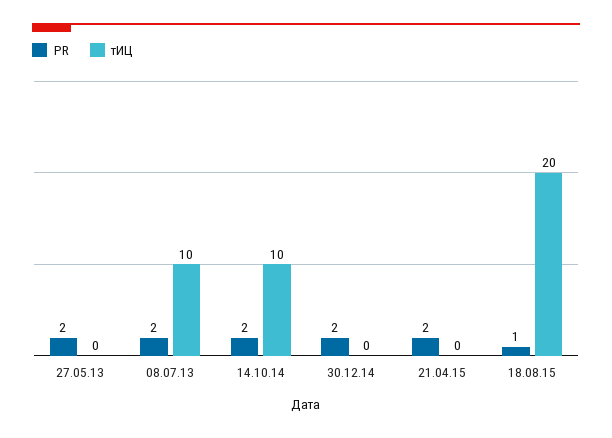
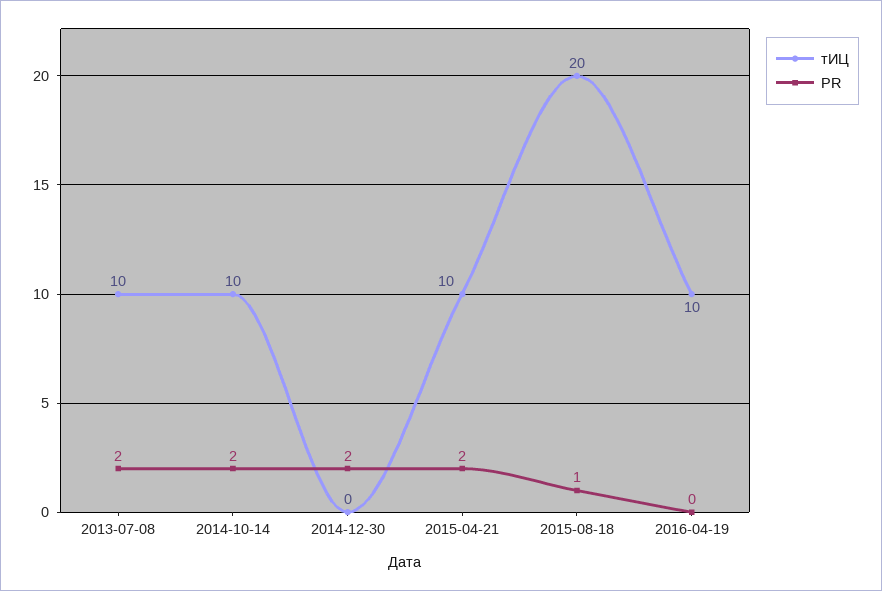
PR, 27.05.13: 2 -> none
тИЦ, 27.05.13: 0 -> none
тИЦ, 21.04.15: 0 -> 10
тИЦ, 2016-04-19: none -> 10
PR, 2016-04-19: none -> 0

